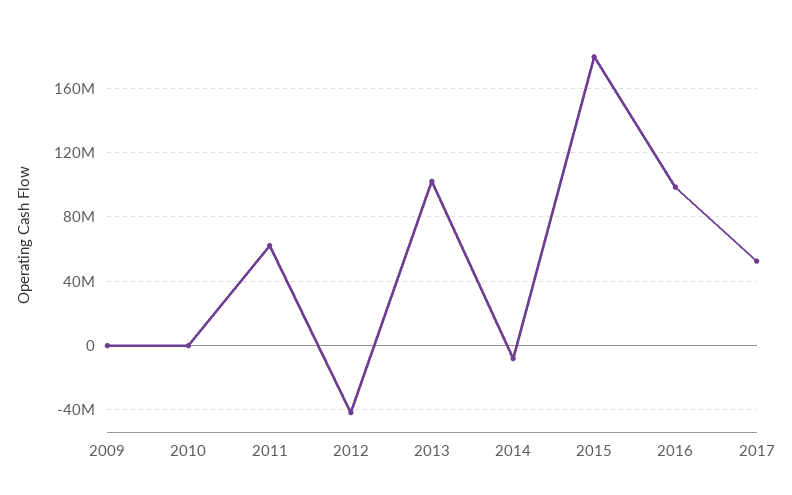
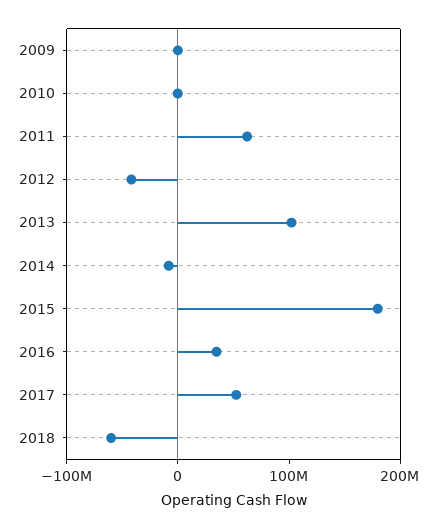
2016: 100000000 -> 40000000
2018: none -> -60000000

